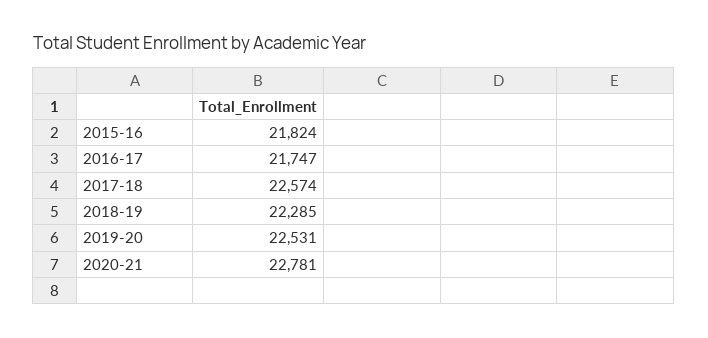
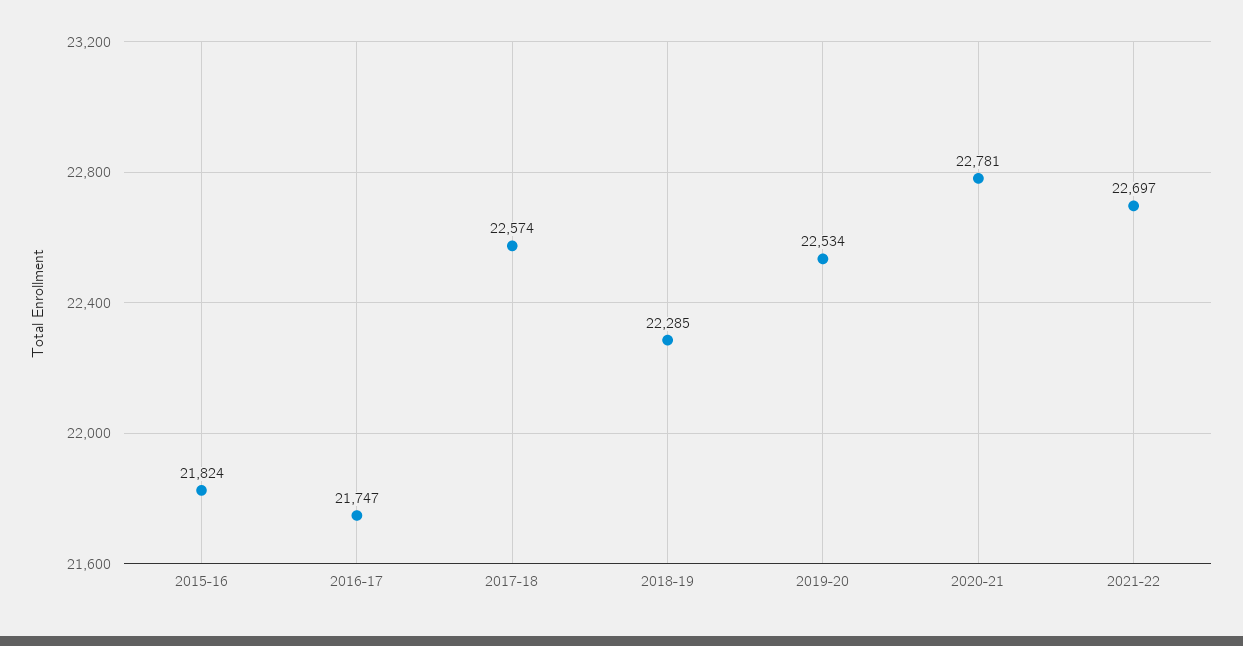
2019-20: 22531 -> 22534
2021-22: none -> 22697

